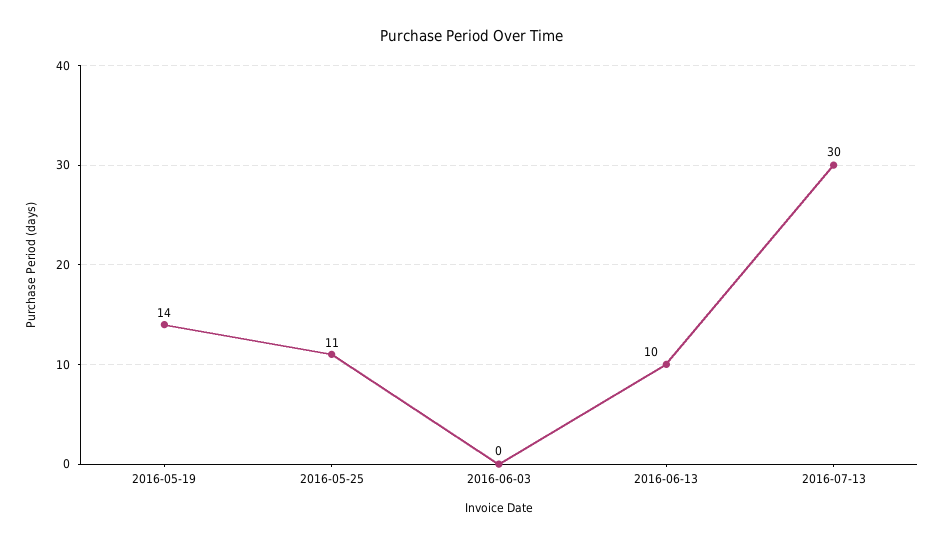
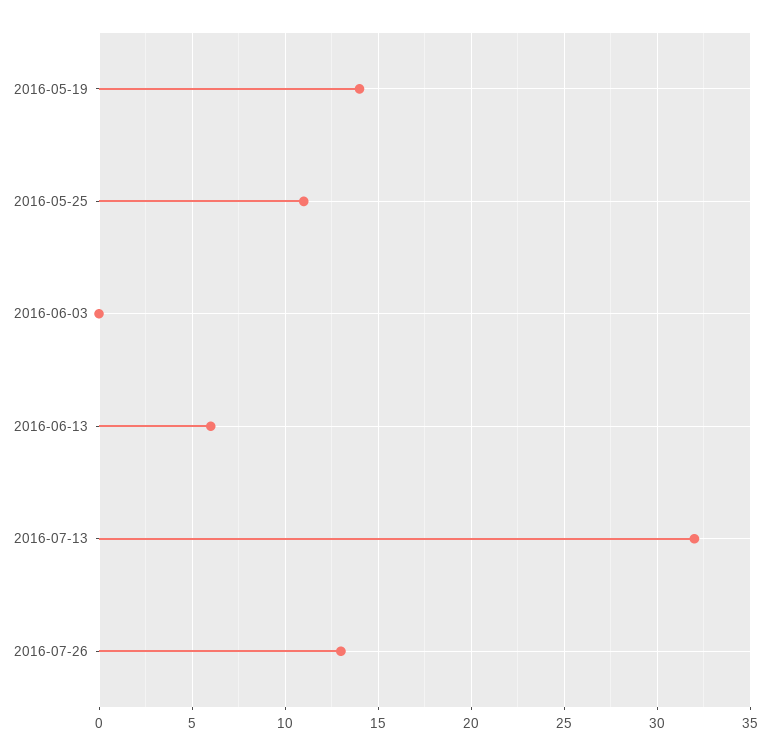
2016-06-13: 10 -> 6
2016-07-13: 30 -> 32
2016-07-26: none -> 13

